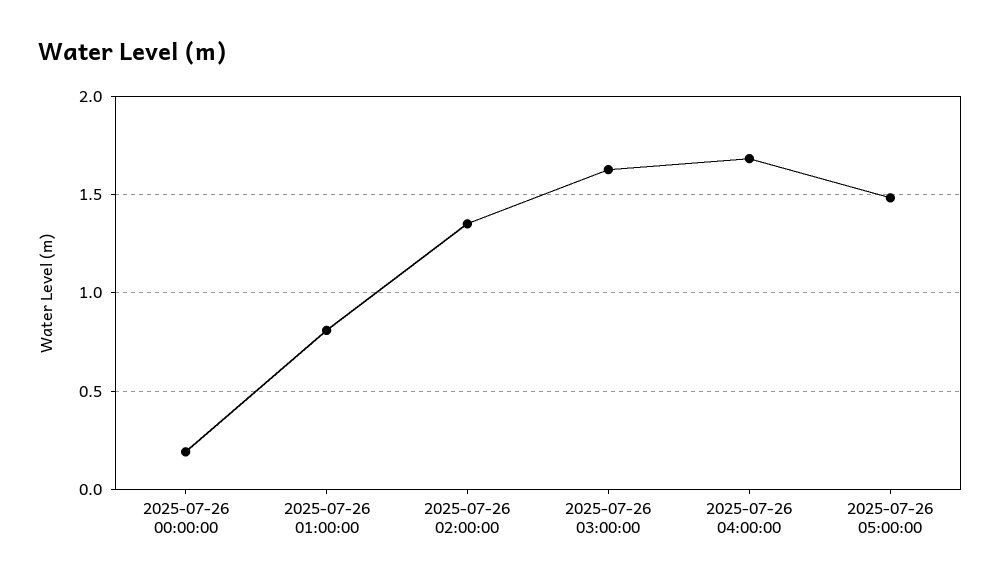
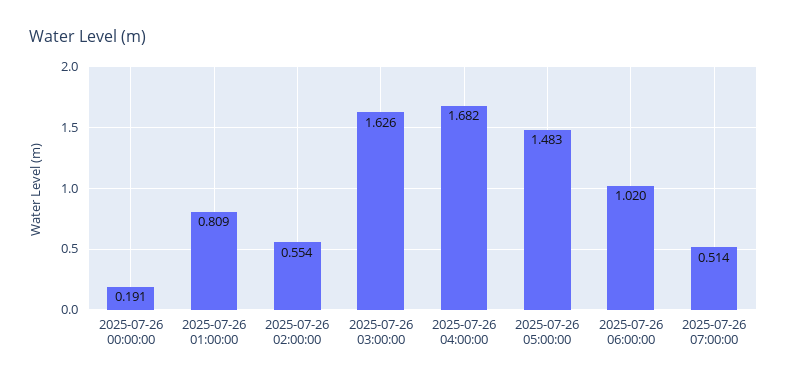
2025-07-26 02:00:00: 1.35 -> 0.554
2025-07-26 06:00:00: none -> 1.02
2025-07-26 07:00:00: none -> 0.514

